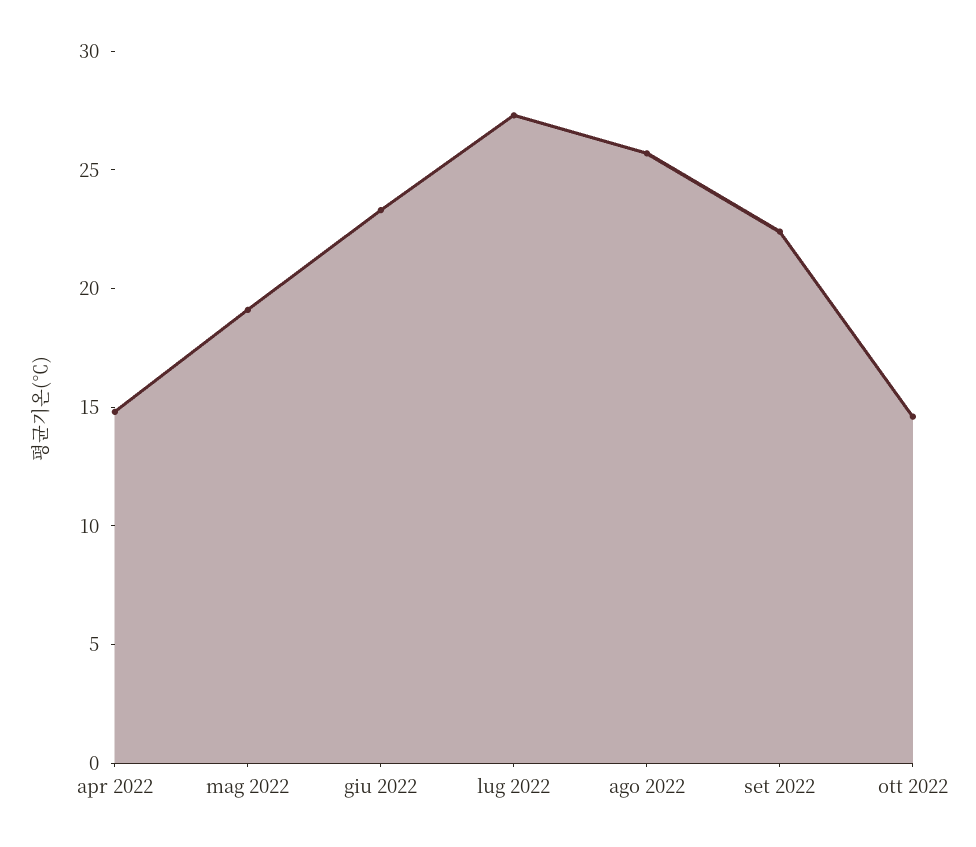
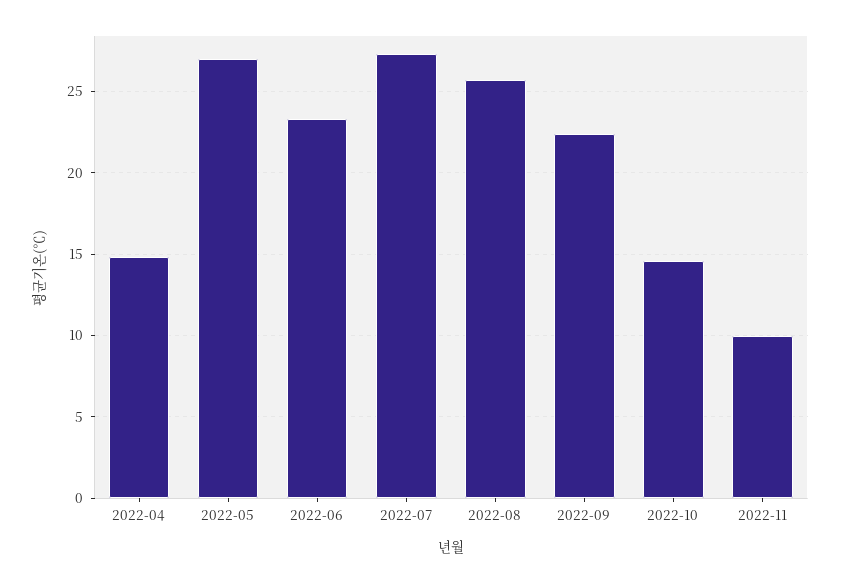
mag 2022: 19 -> 27
2022-11: none -> 10

